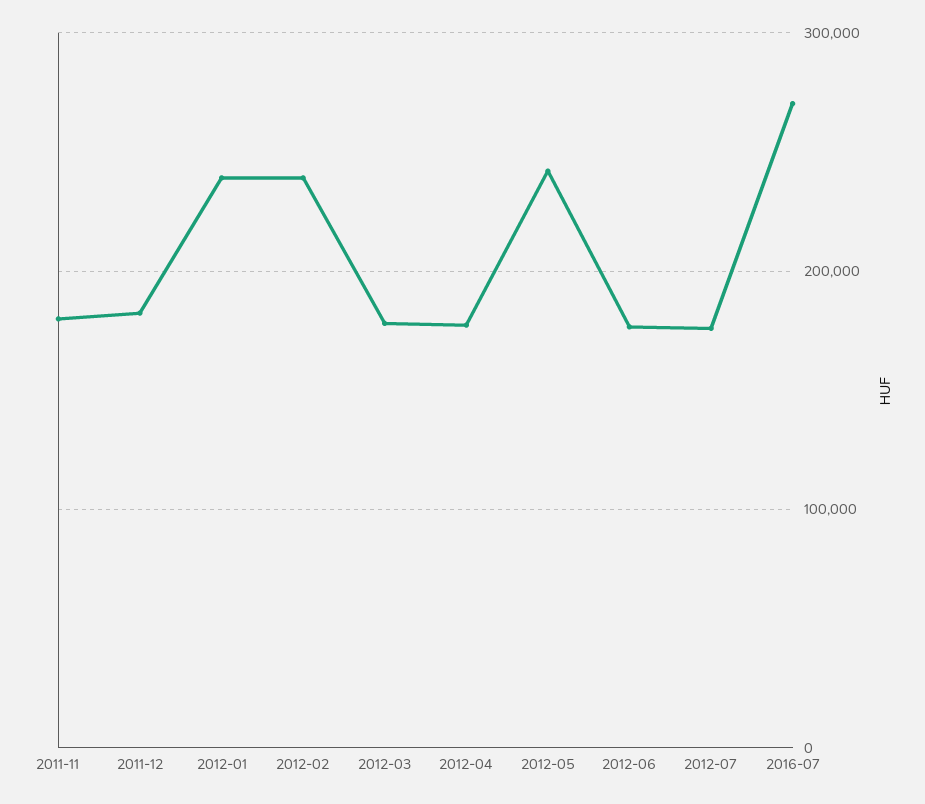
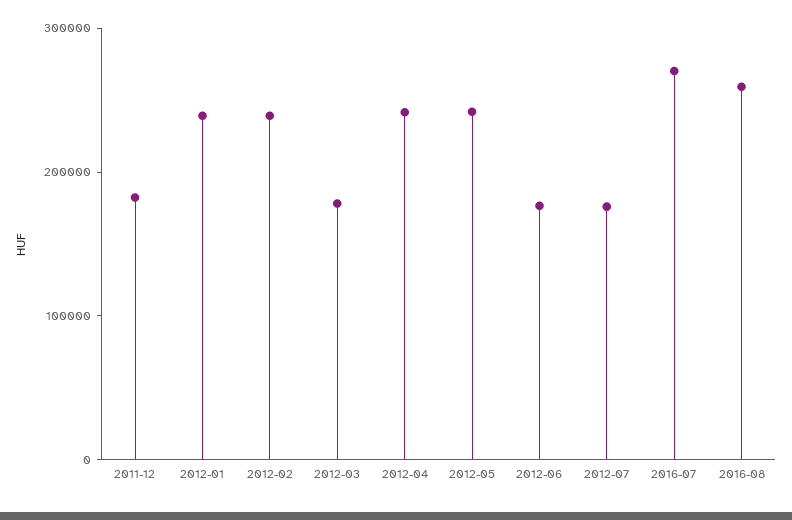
2011-11: 180000 -> none
2012-04: 180000 -> 240000
2016-08: none -> 260000

